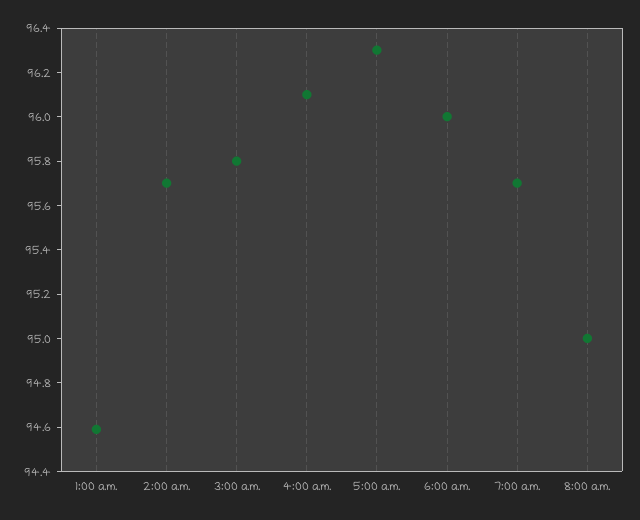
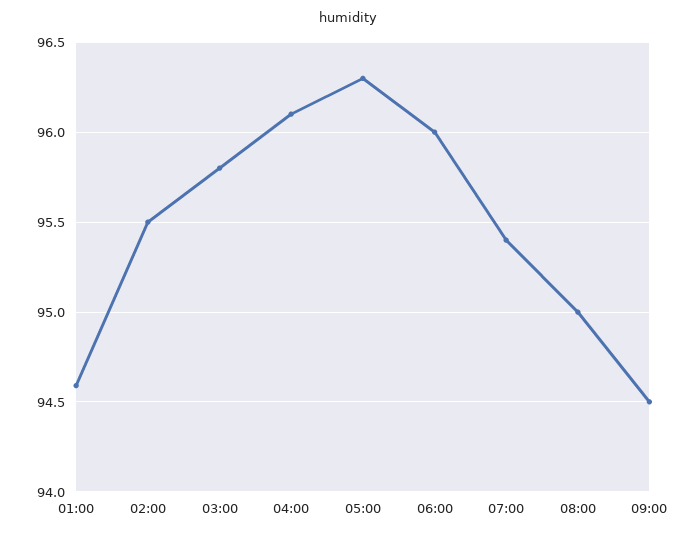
2:00 a.m.: 95.7 -> 95.5
7:00 a.m.: 95.7 -> 95.4
09:00: none -> 94.5

